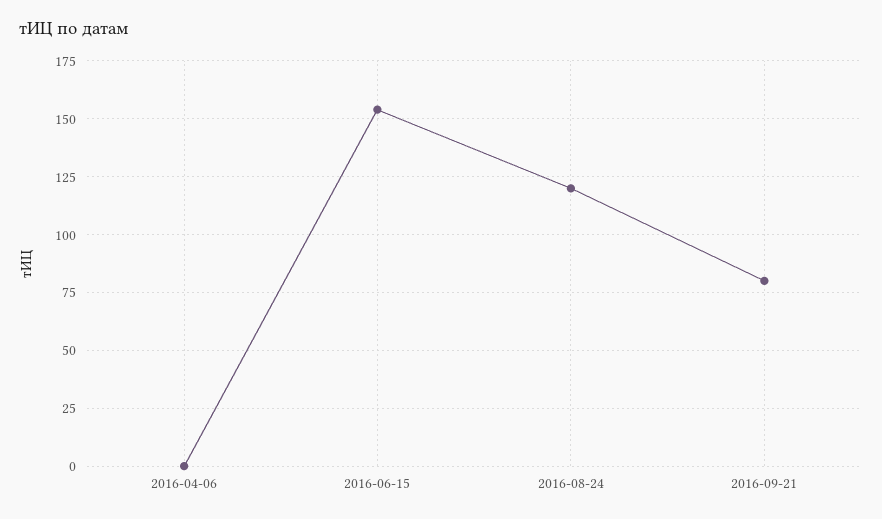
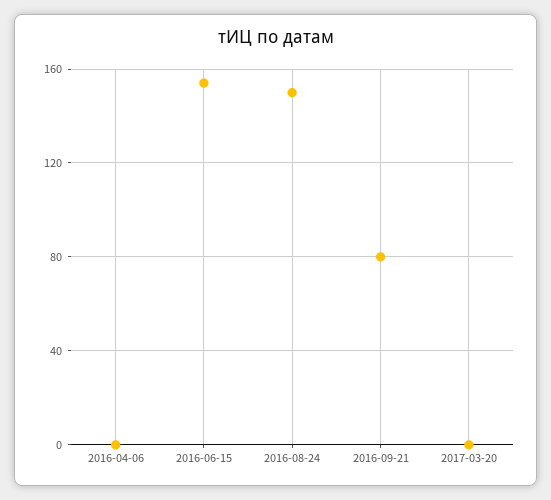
2016-08-24: 120 -> 150
2017-03-20: none -> 0

